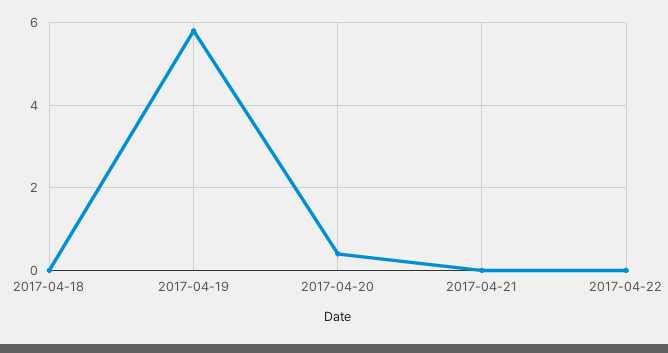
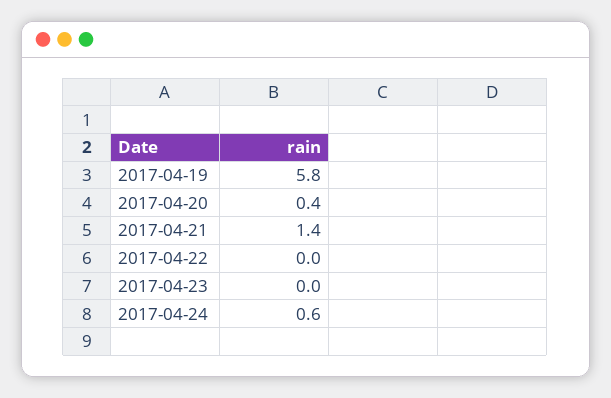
2017-04-18: 0 -> none
2017-04-21: 0 -> 1.4
2017-04-23: none -> 0
2017-04-24: none -> 0.6

